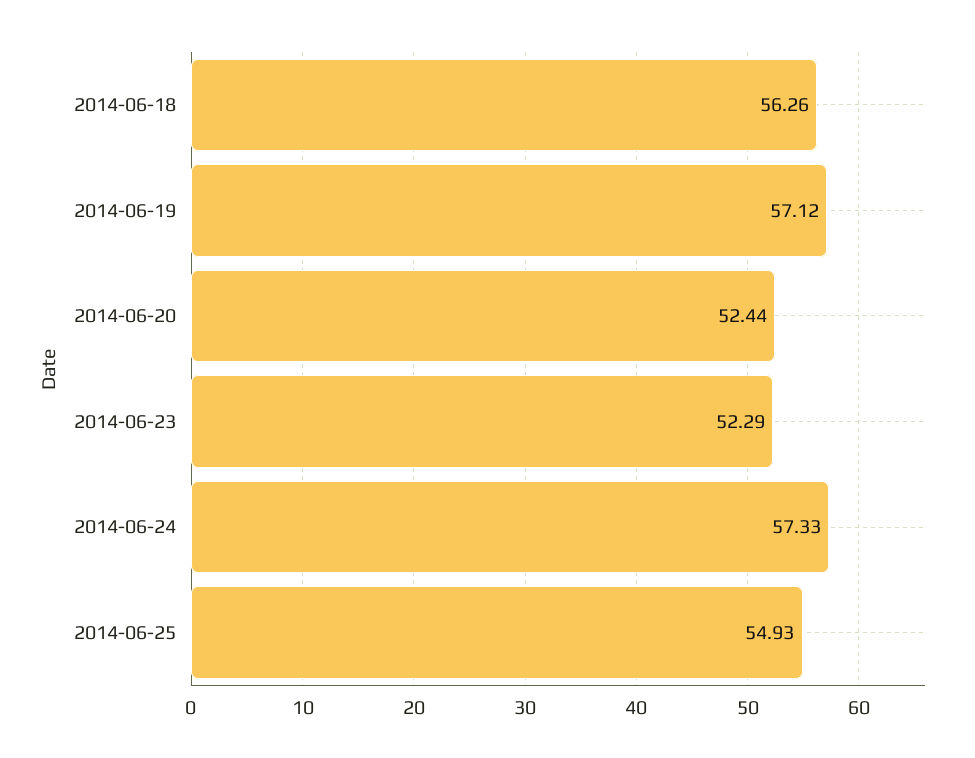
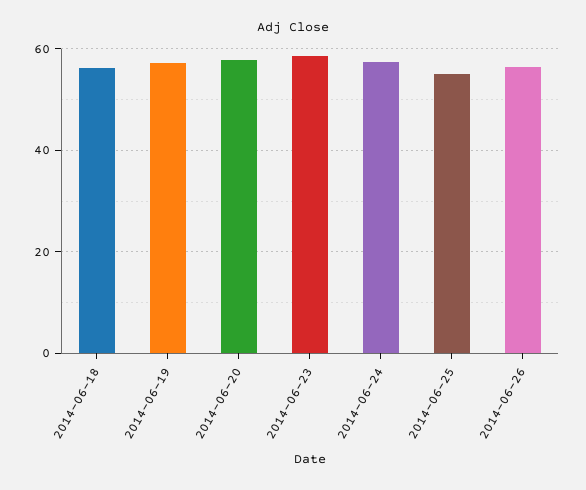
2014-06-20: 52.44 -> 58
2014-06-23: 52.29 -> 58
2014-06-26: none -> 56

